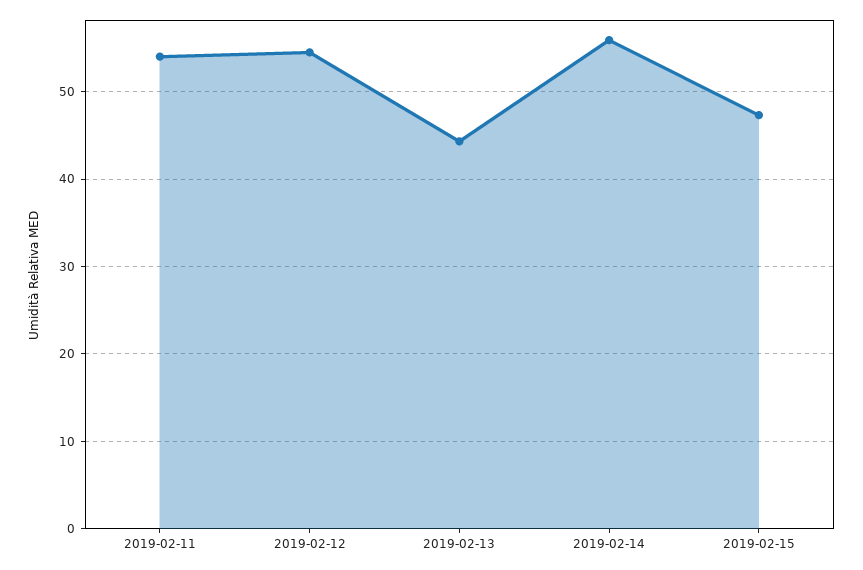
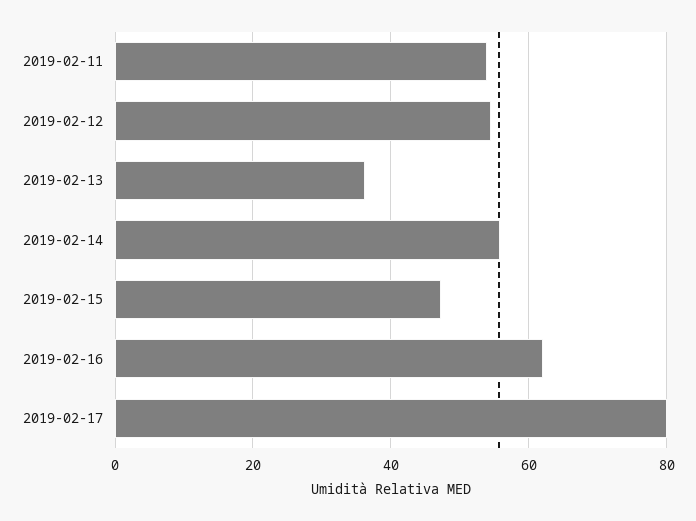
2019-02-13: 44 -> 36
2019-02-16: none -> 62
2019-02-17: none -> 80

